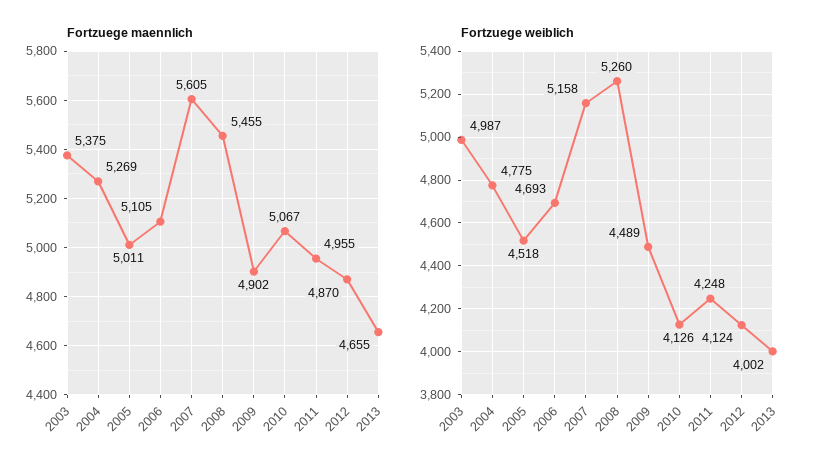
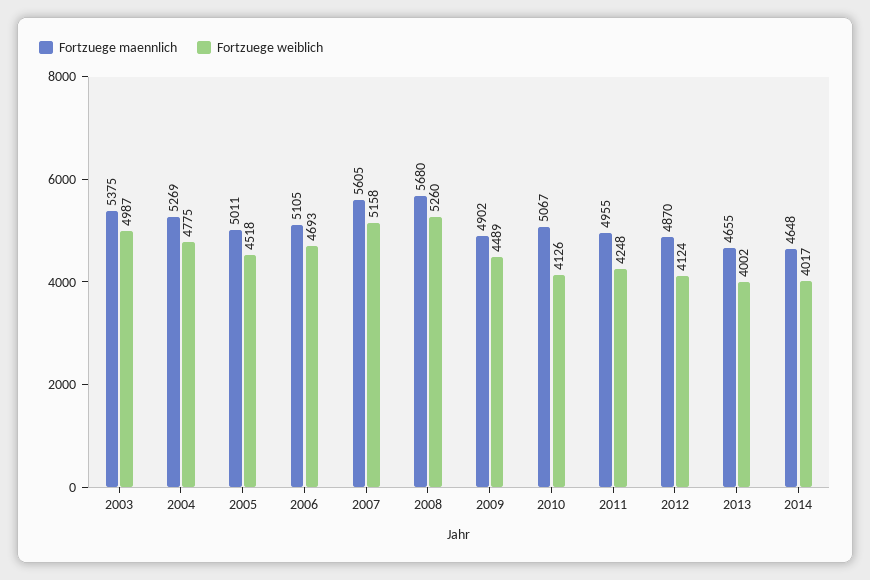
Fortzuege maennlich, 2008: 5455 -> 5680
Fortzuege maennlich, 2014: none -> 4648
Fortzuege weiblich, 2014: none -> 4017

